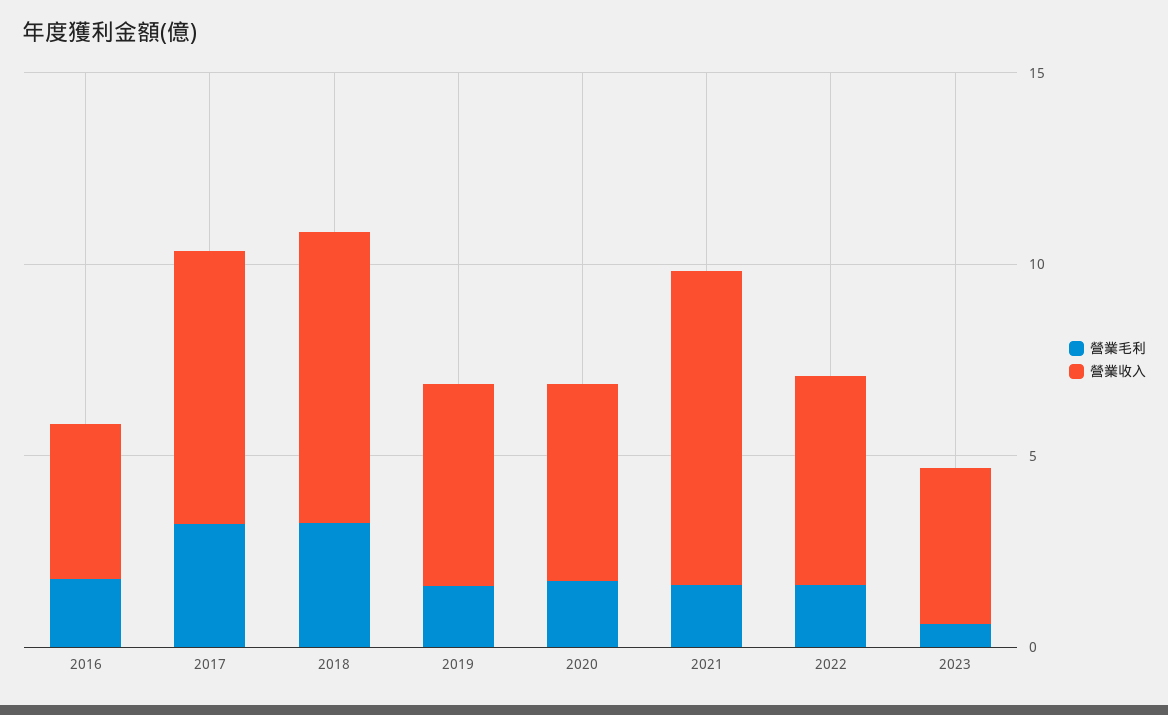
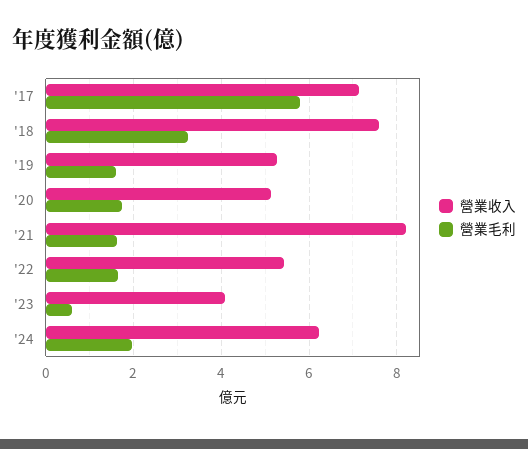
營業毛利, 2016: 2 -> none
營業收入, 2016: 4 -> none
營業毛利, 2017: 3 -> 5.8
營業收入, '24: none -> 6.2
營業毛利, '24: none -> 2

